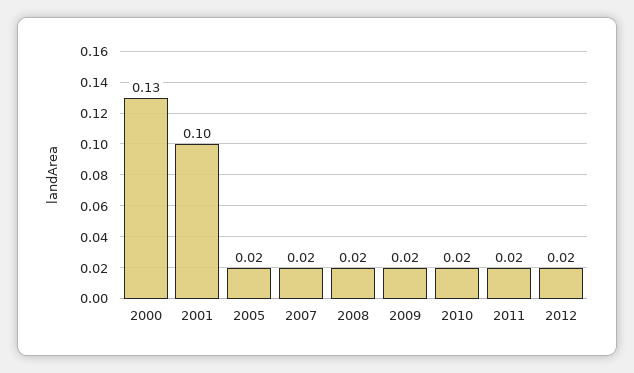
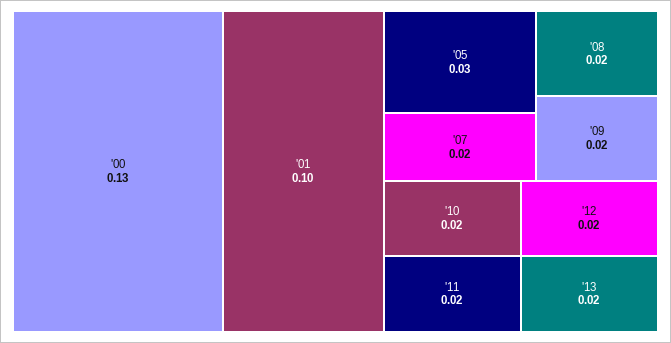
2005: 0.02 -> 0.03
'13: none -> 0.02

